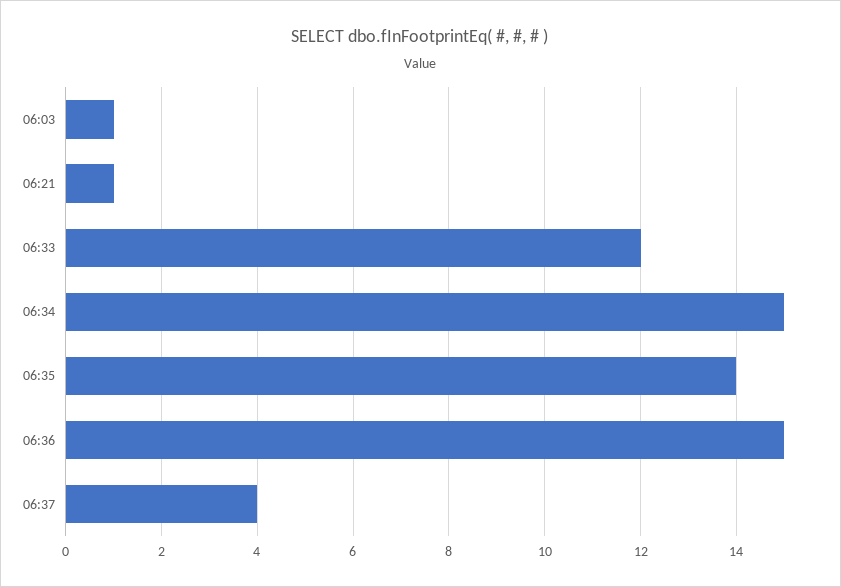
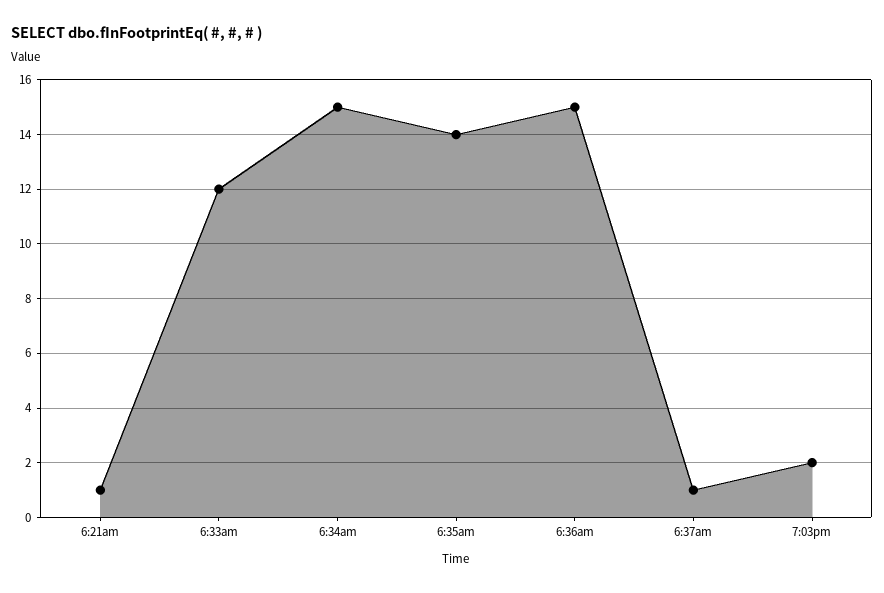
06:03: 1 -> none
06:37: 4 -> 1
7:03pm: none -> 2

